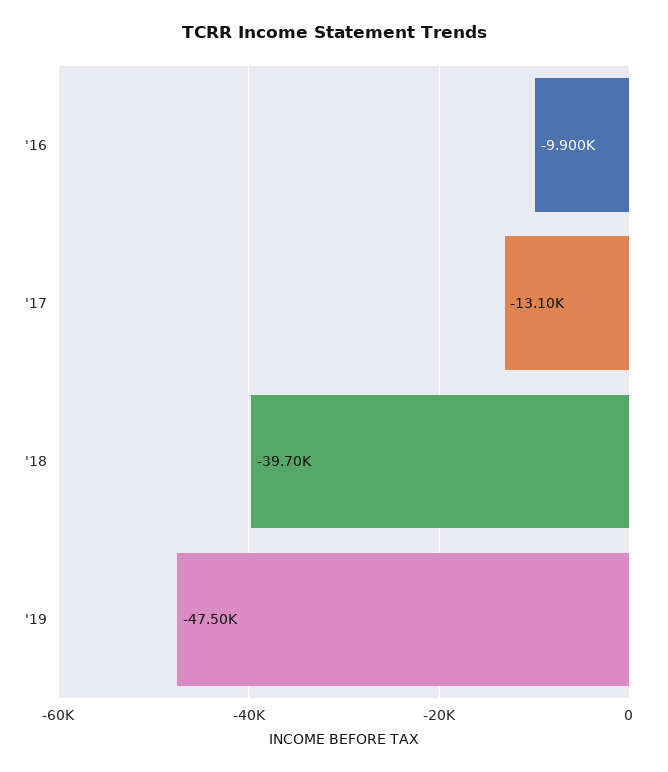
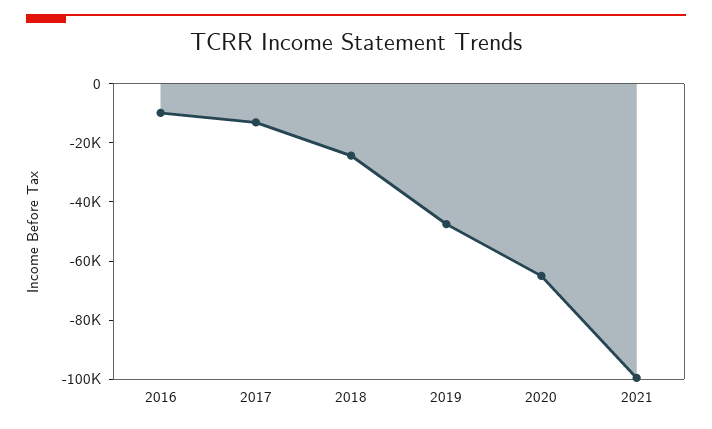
'18: -39700 -> -25000
2020: none -> -65000
2021: none -> -100000

